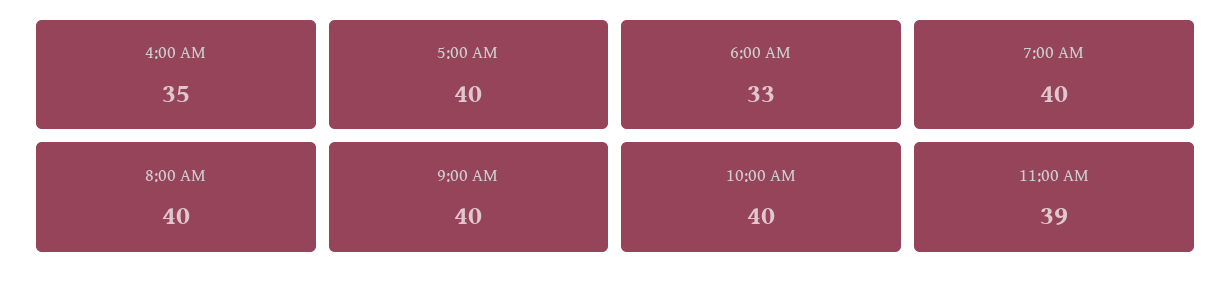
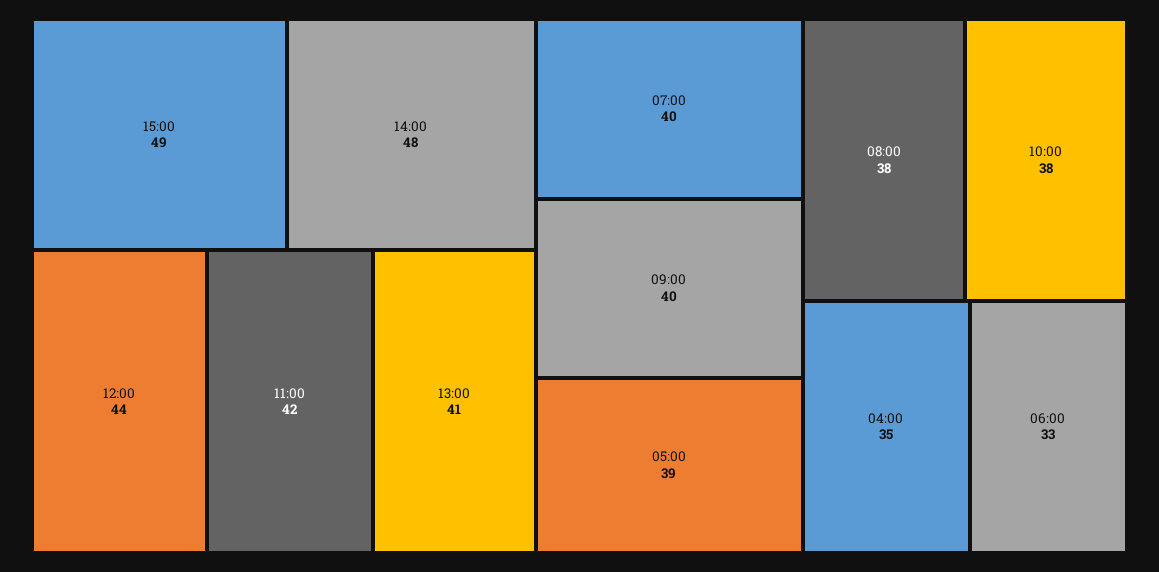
5:00 AM: 40 -> 39
8:00 AM: 40 -> 38
10:00 AM: 40 -> 38
11:00 AM: 39 -> 42
15:00: none -> 49
14:00: none -> 48
12:00: none -> 44
13:00: none -> 41

